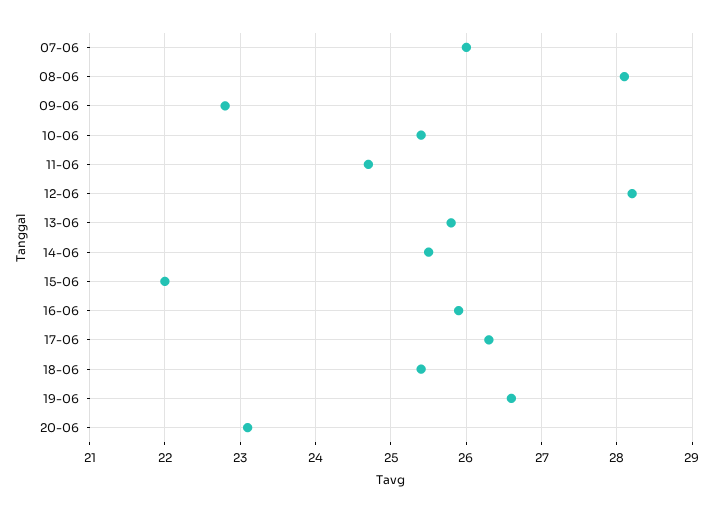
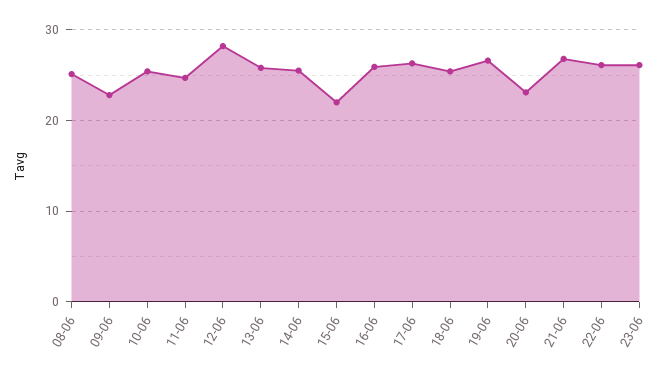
07-06: 26 -> none
08-06: 28.1 -> 25
21-06: none -> 27
22-06: none -> 26
23-06: none -> 26

